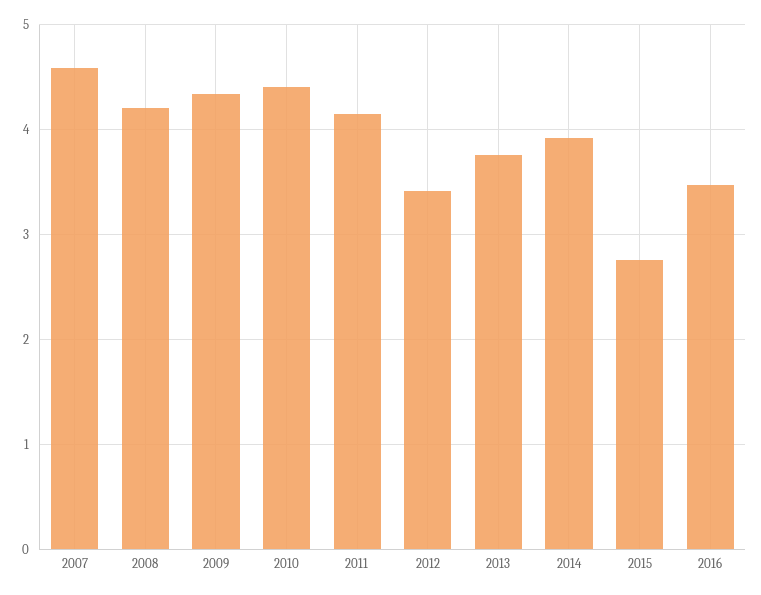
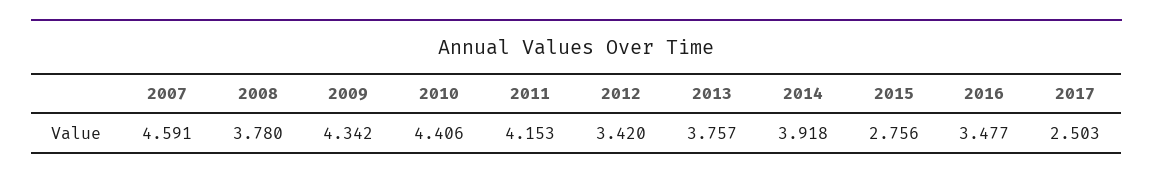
2008: 4.2 -> 3.78
2017: none -> 2.503

